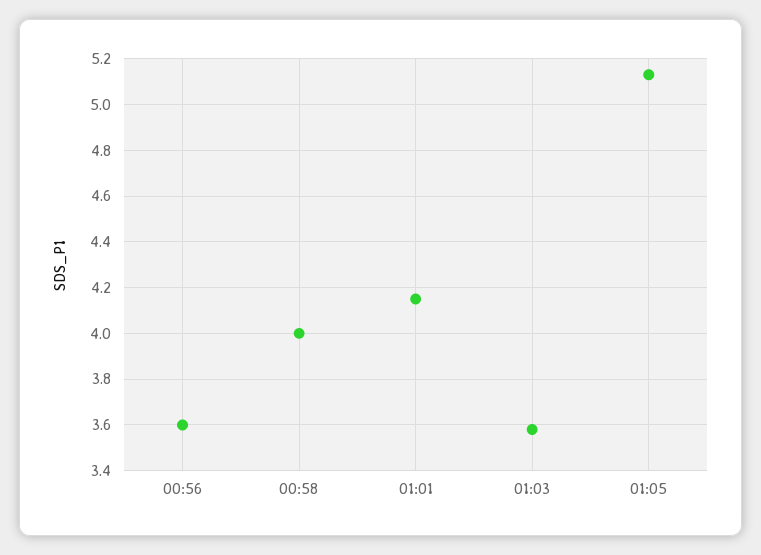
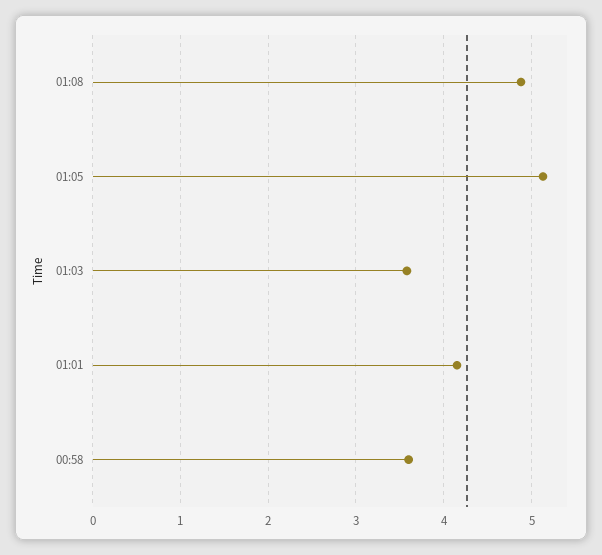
00:56: 3.6 -> none
00:58: 4 -> 3.6
01:08: none -> 4.9

